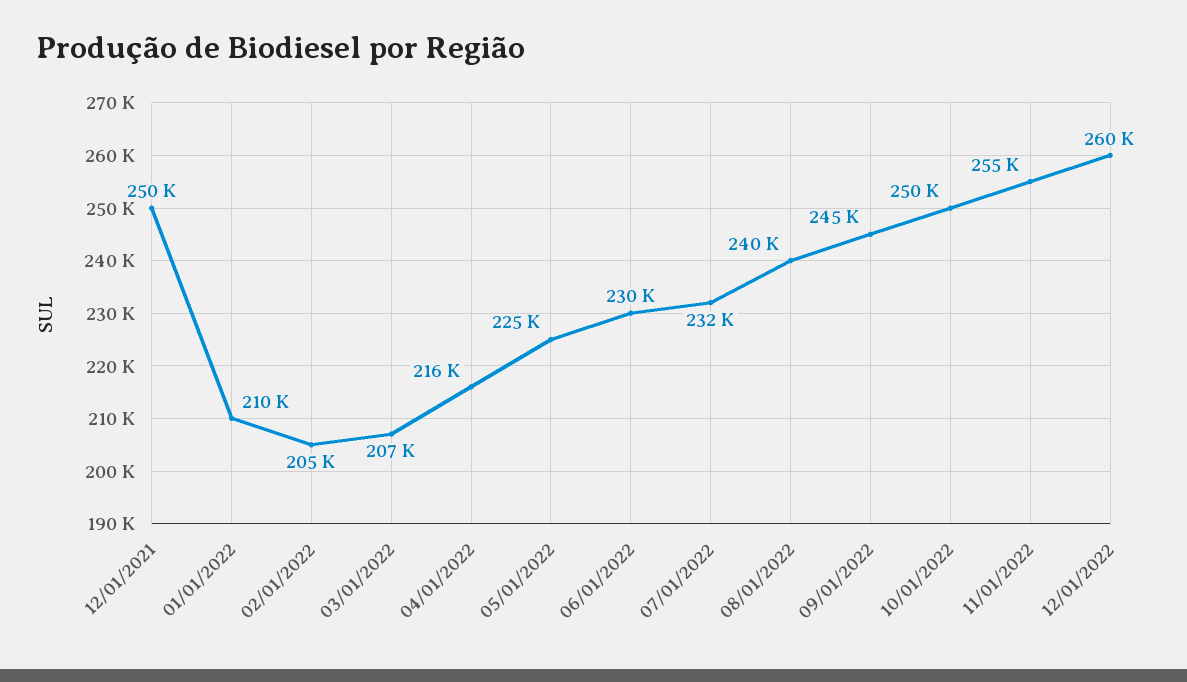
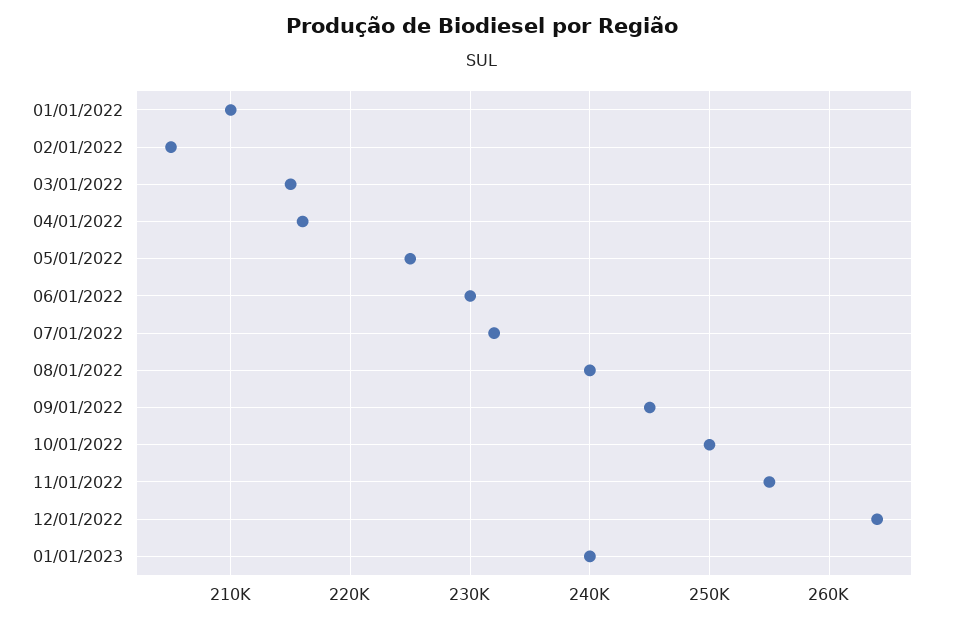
12/01/2021: 250000 -> none
03/01/2022: 207000 -> 215000
12/01/2022: 260000 -> 264000
01/01/2023: none -> 240000

